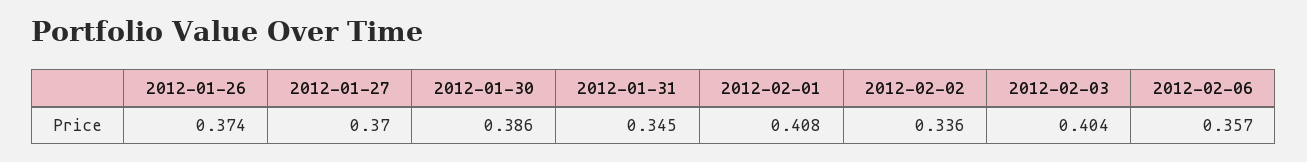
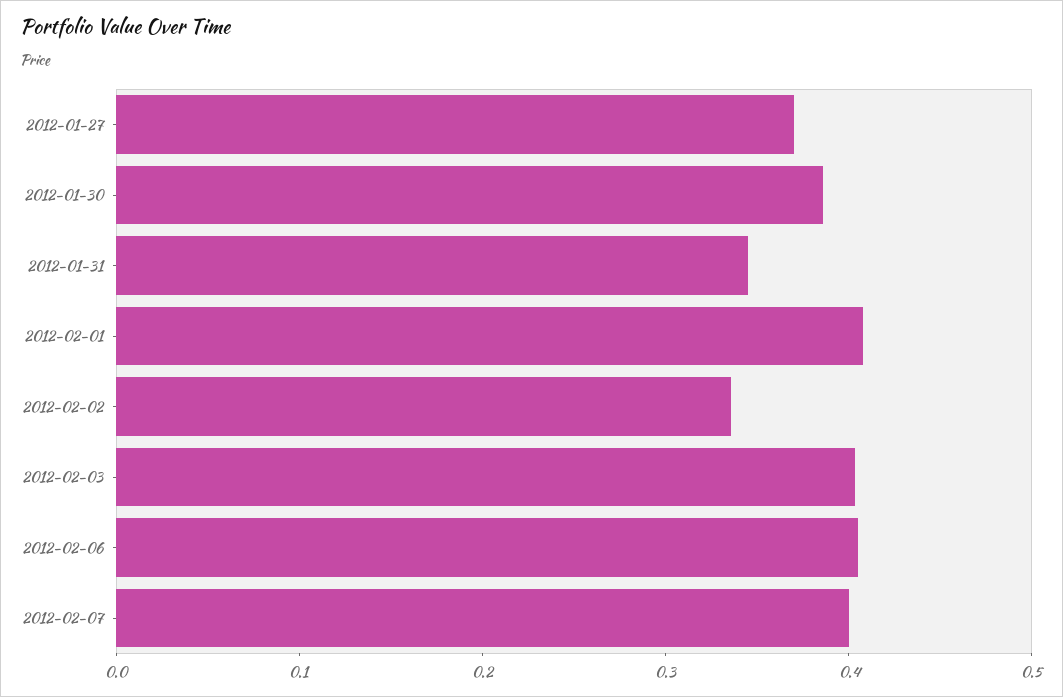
2012-01-26: 0.374 -> none
2012-02-06: 0.357 -> 0.4
2012-02-07: none -> 0.4

